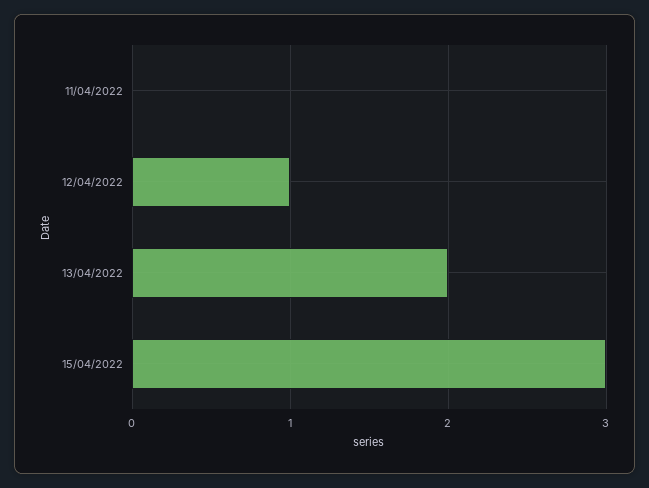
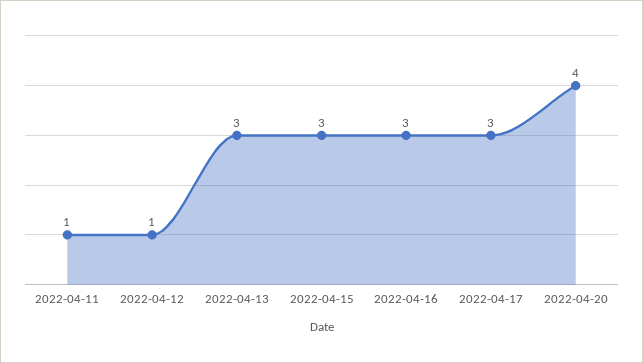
11/04/2022: 0 -> 1
13/04/2022: 2 -> 3
2022-04-16: none -> 3
2022-04-17: none -> 3
2022-04-20: none -> 4

